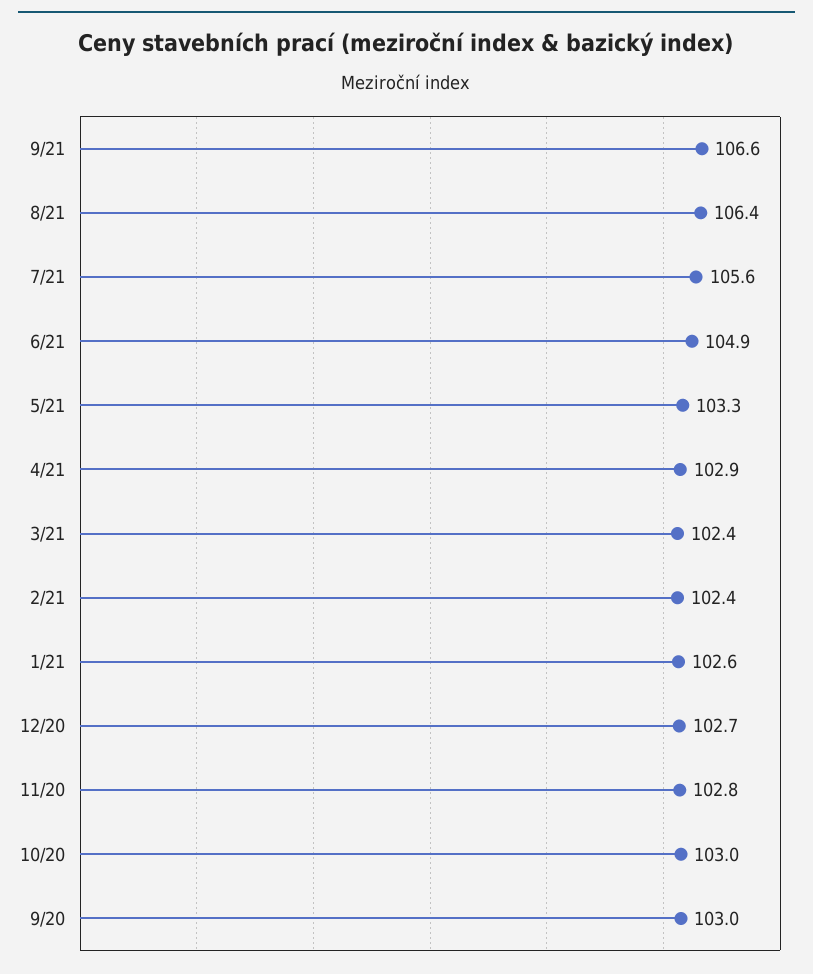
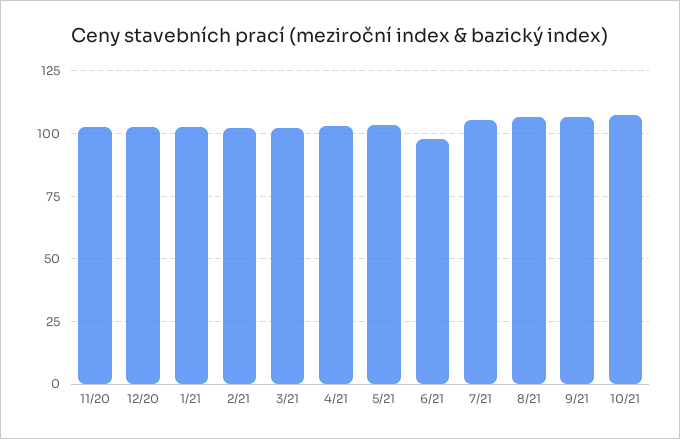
6/21: 104.9 -> 97.5
10/20: 103 -> none
9/20: 103 -> none
10/21: none -> 107.5

